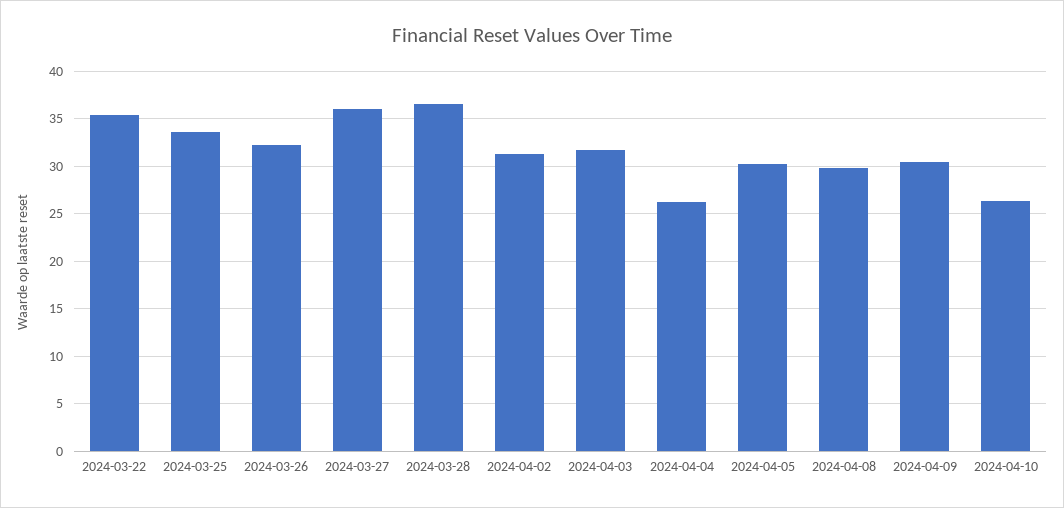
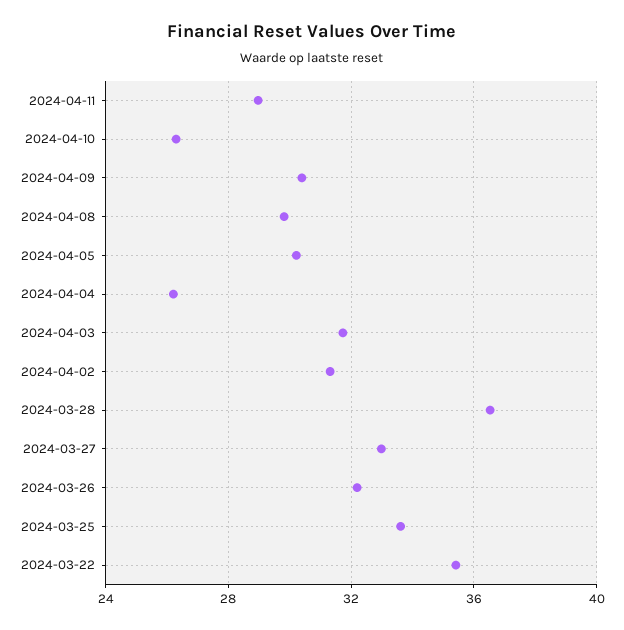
2024-03-27: 36 -> 33
2024-04-11: none -> 29

